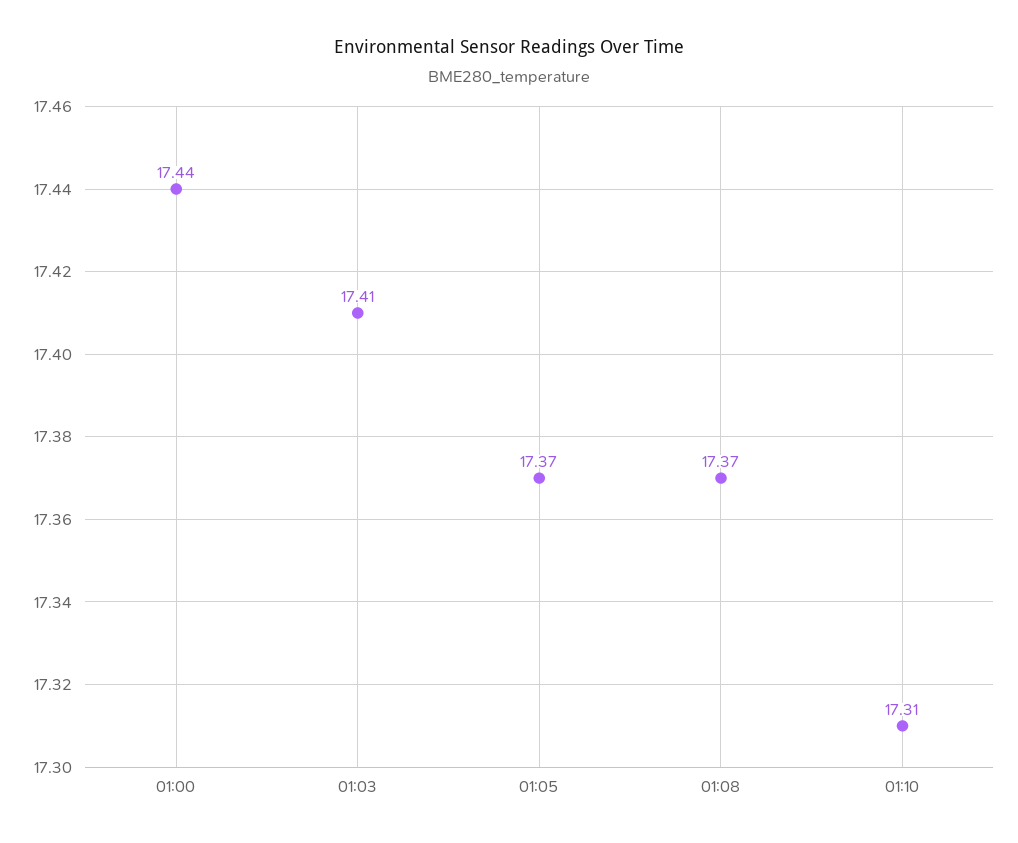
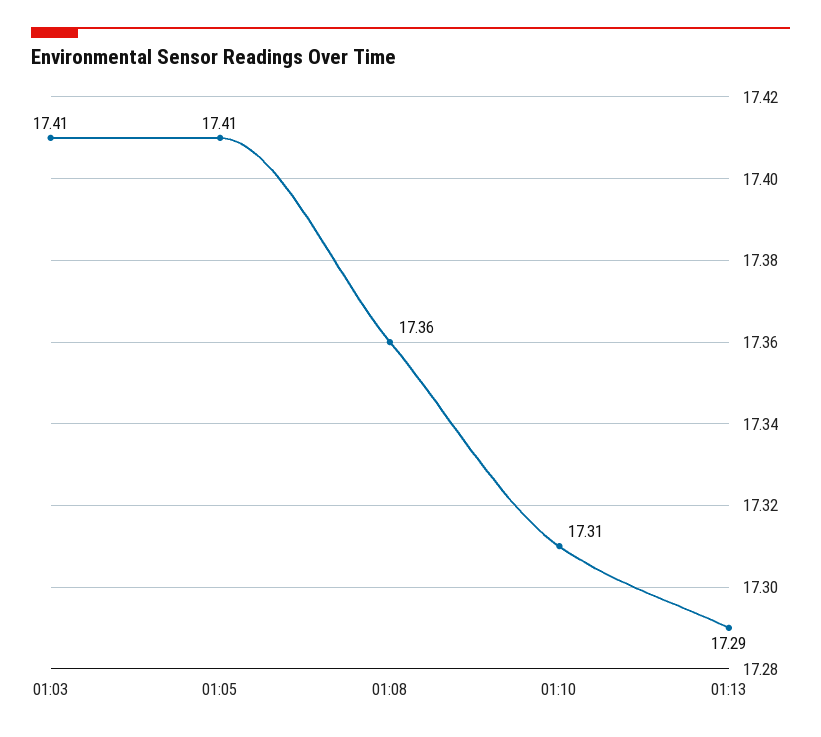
01:00: 17.44 -> none
01:05: 17.37 -> 17.41
01:08: 17.37 -> 17.36
01:13: none -> 17.29

